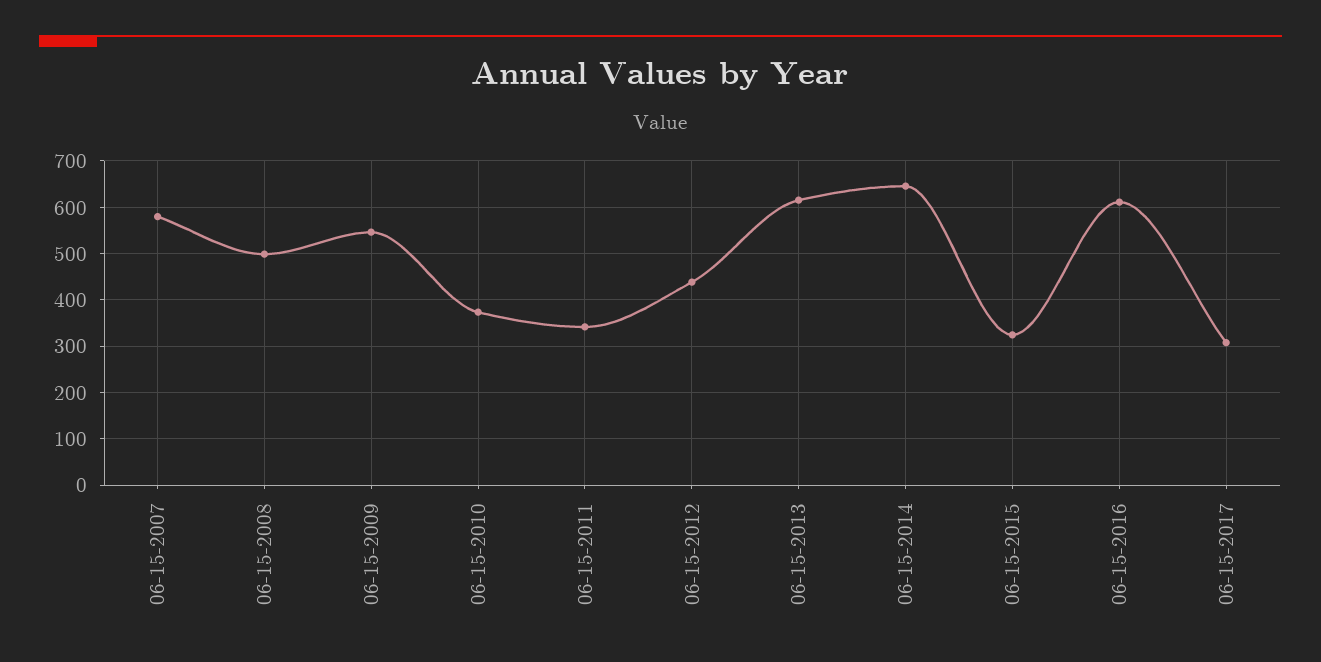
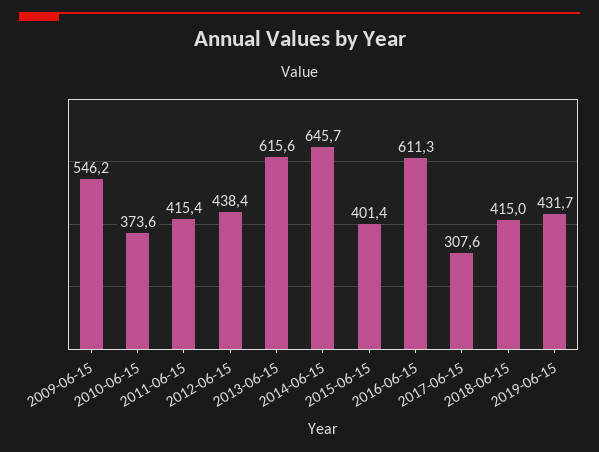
06-15-2007: 580 -> none
06-15-2008: 500 -> none
06-15-2011: 340 -> 415.4
06-15-2015: 320 -> 401.4
2018-06-15: none -> 415
2019-06-15: none -> 431.7

